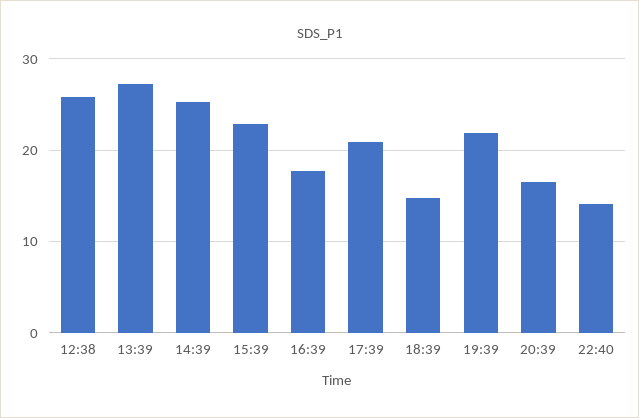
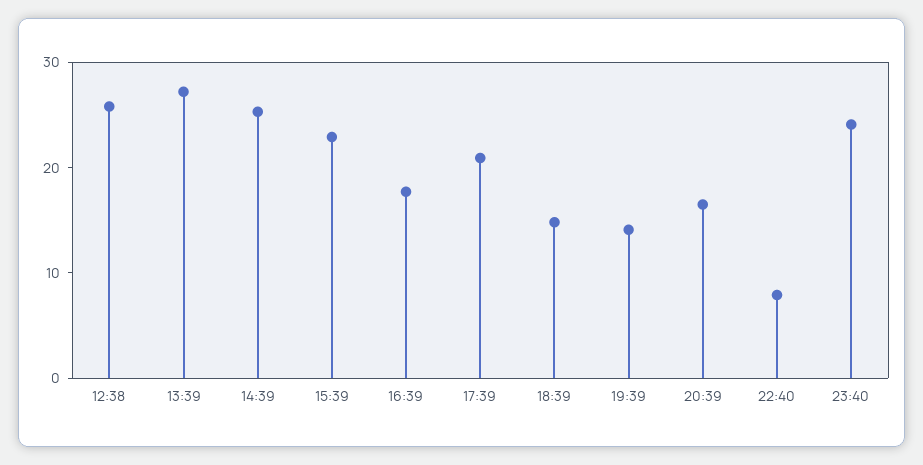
19:39: 22 -> 14
22:40: 14 -> 8
23:40: none -> 24

